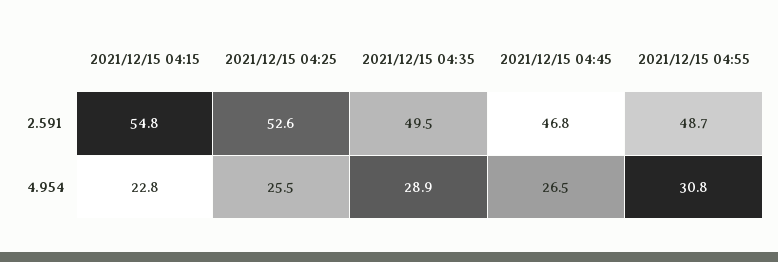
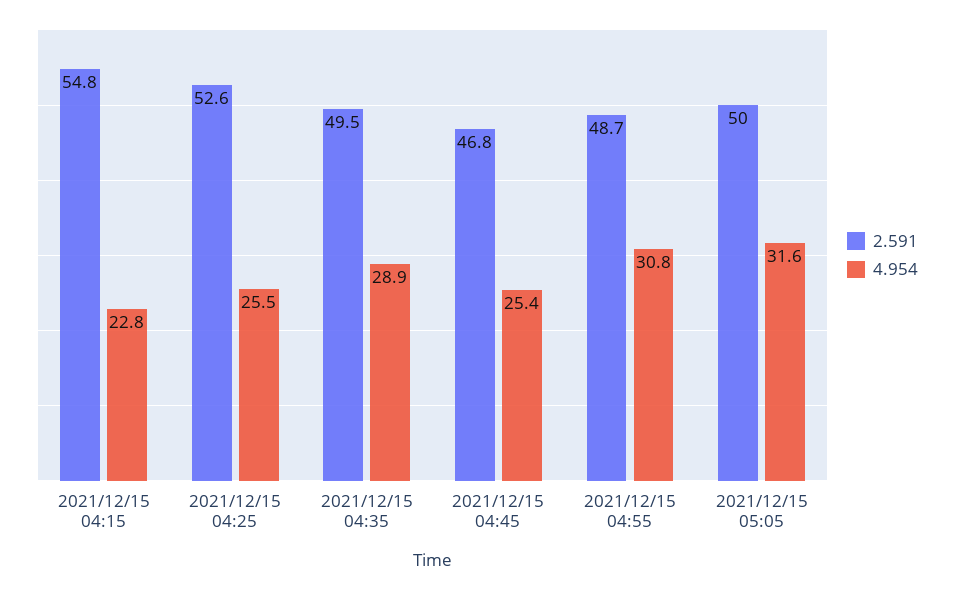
4.954, 2021/12/15 04:45: 26.5 -> 25.4
2.591, 2021/12/15 05:05: none -> 50
4.954, 2021/12/15 05:05: none -> 31.6

